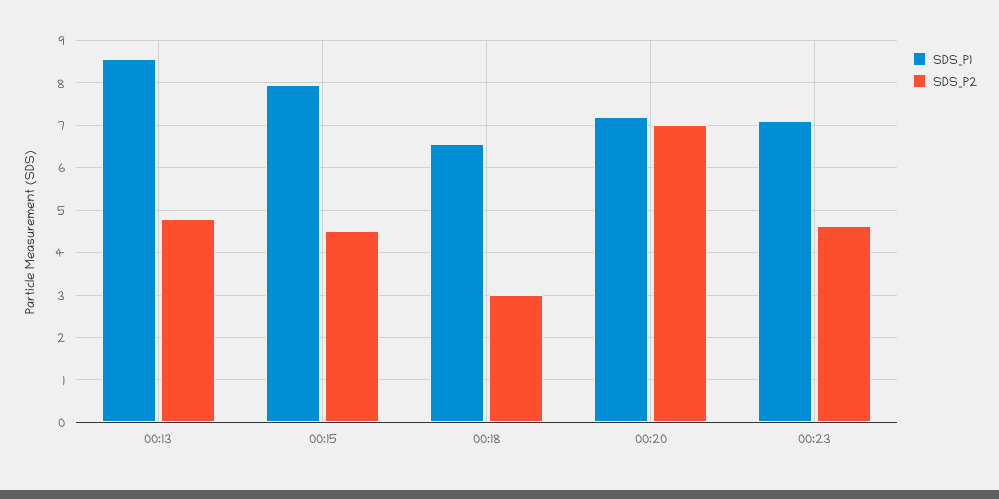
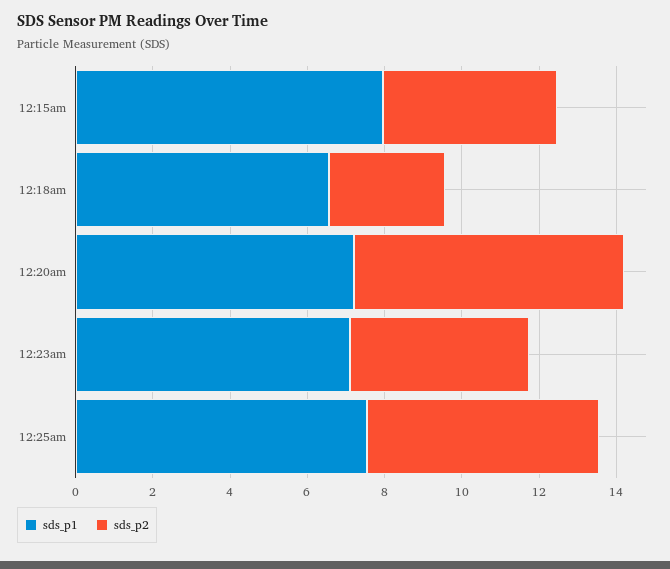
SDS_P1, 00:13: 8.6 -> none
SDS_P2, 00:13: 4.8 -> none
SDS_P1, 12:25am: none -> 7.5
SDS_P2, 12:25am: none -> 6

